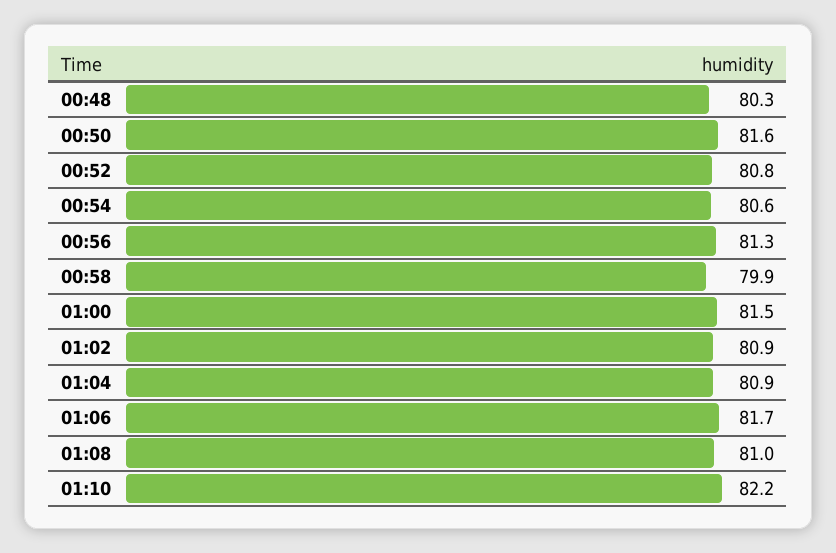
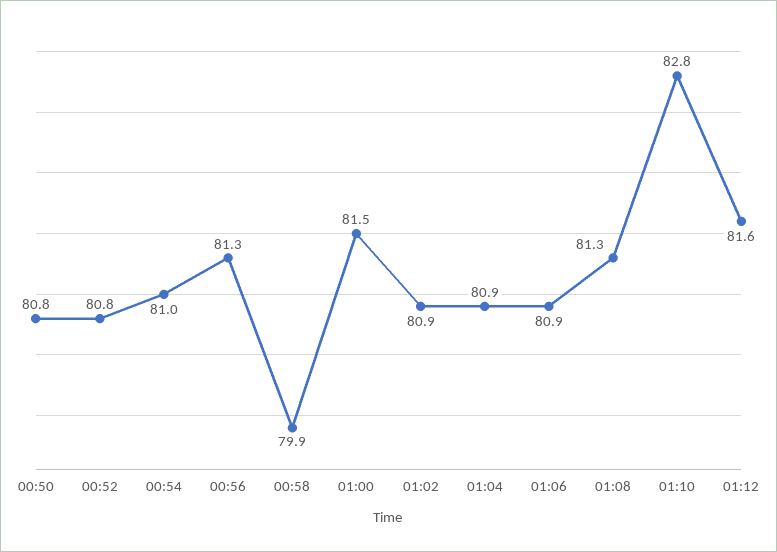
00:48: 80.3 -> none
00:50: 81.6 -> 80.8
00:54: 80.6 -> 81
01:06: 81.7 -> 80.9
01:08: 81 -> 81.3
01:10: 82.2 -> 82.8
01:12: none -> 81.6

